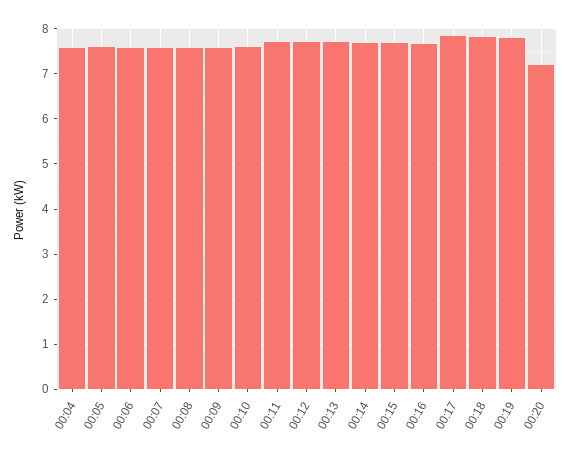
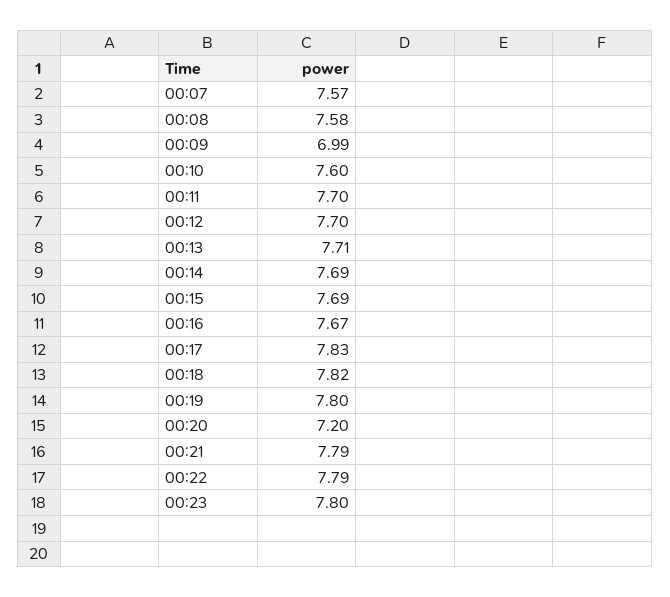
00:04: 7.6 -> none
00:05: 7.6 -> none
00:06: 7.6 -> none
00:09: 7.6 -> 6.99
00:21: none -> 7.79
00:22: none -> 7.79
00:23: none -> 7.8

